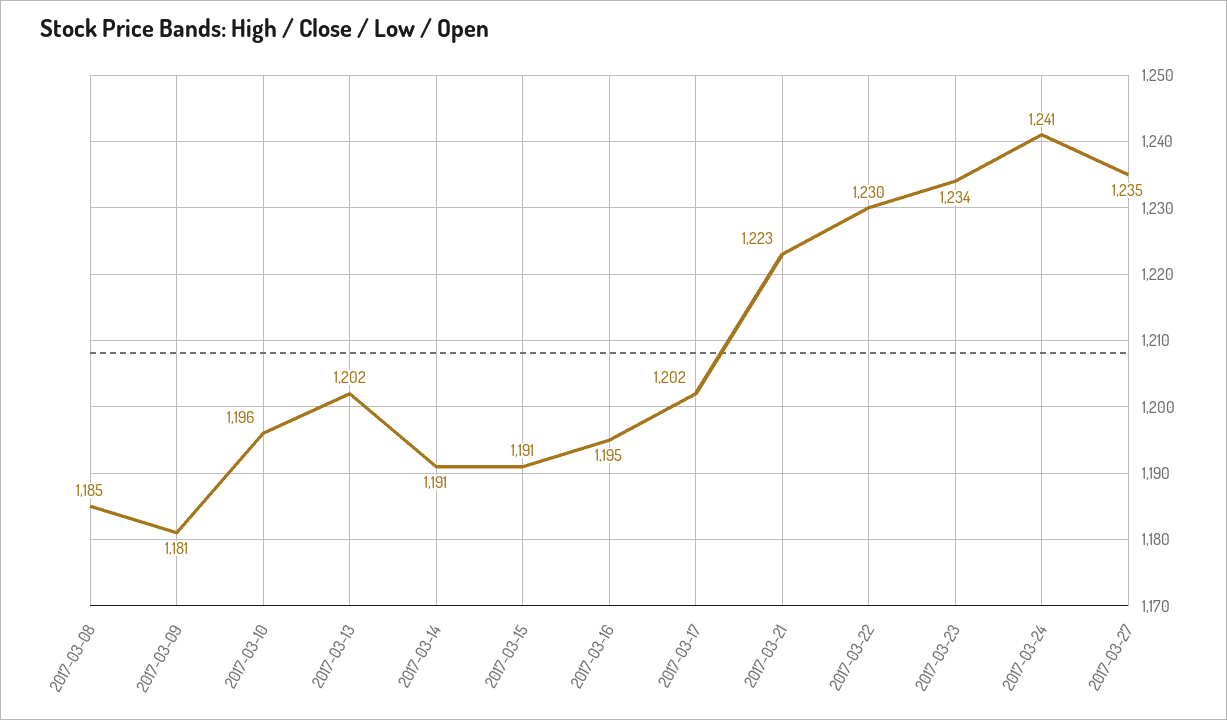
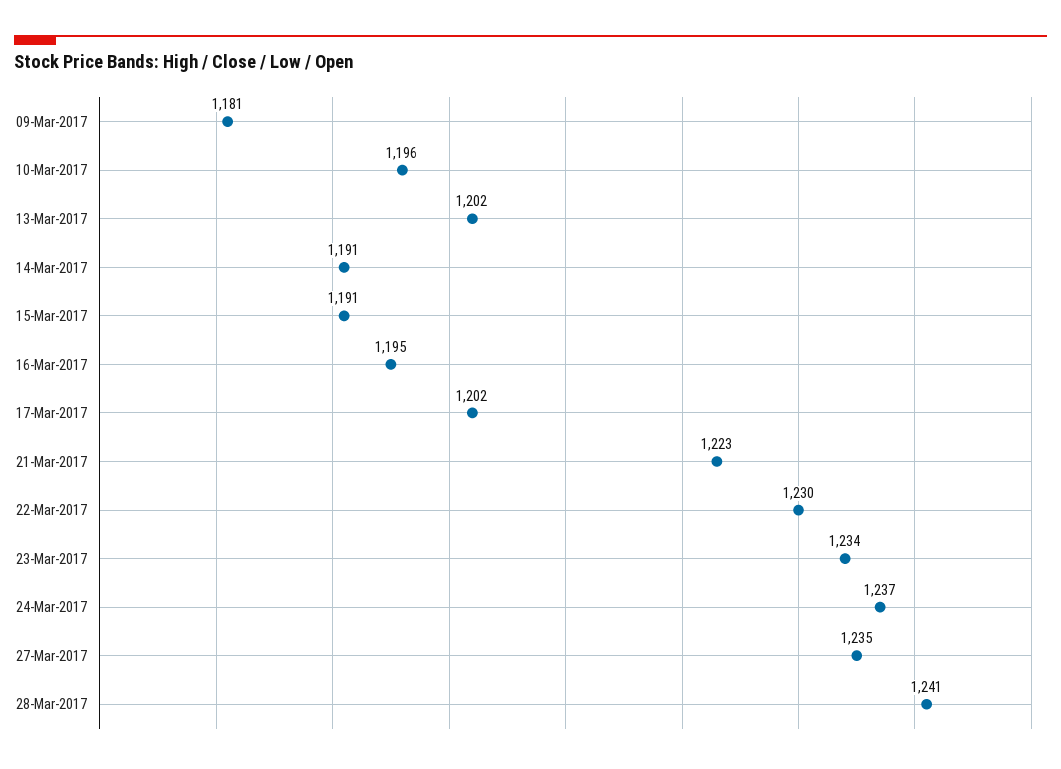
2017-03-08: 1185 -> none
2017-03-24: 1241 -> 1237
28-Mar-2017: none -> 1241

